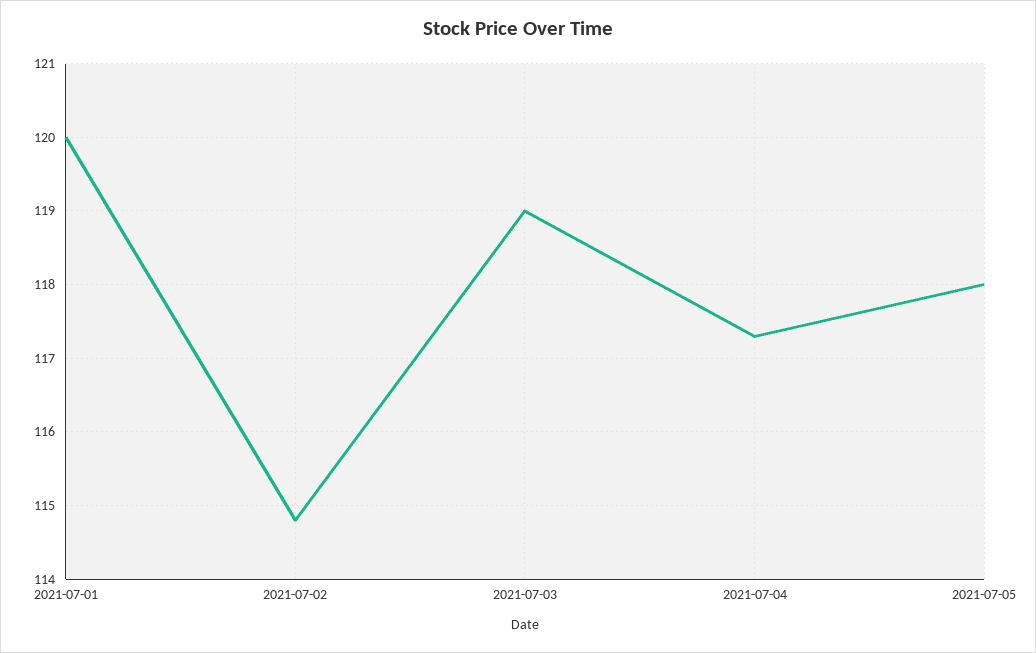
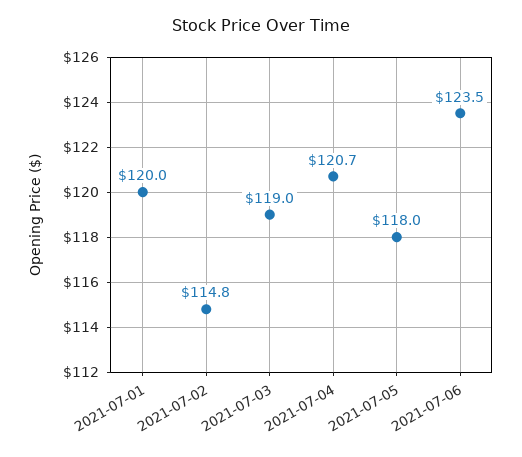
2021-07-04: 117.3 -> 120.7
2021-07-06: none -> 123.5

